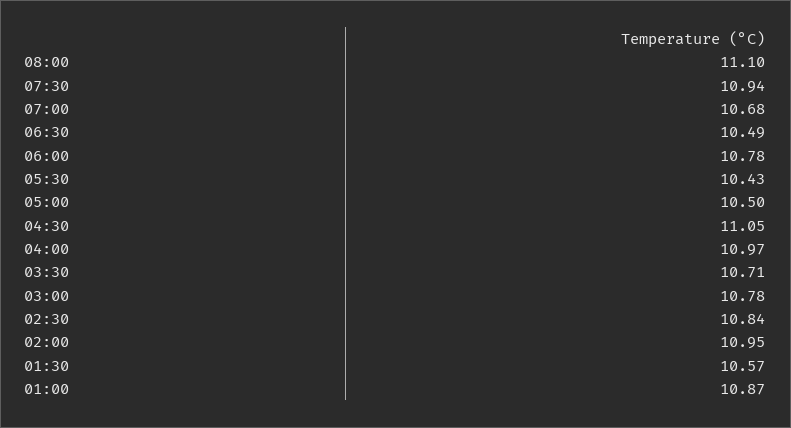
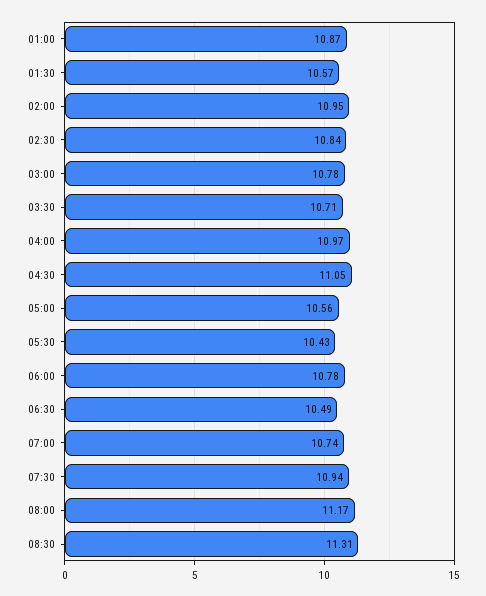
08:00: 11.1 -> 11.17
07:00: 10.68 -> 10.74
05:00: 10.5 -> 10.56
08:30: none -> 11.31

